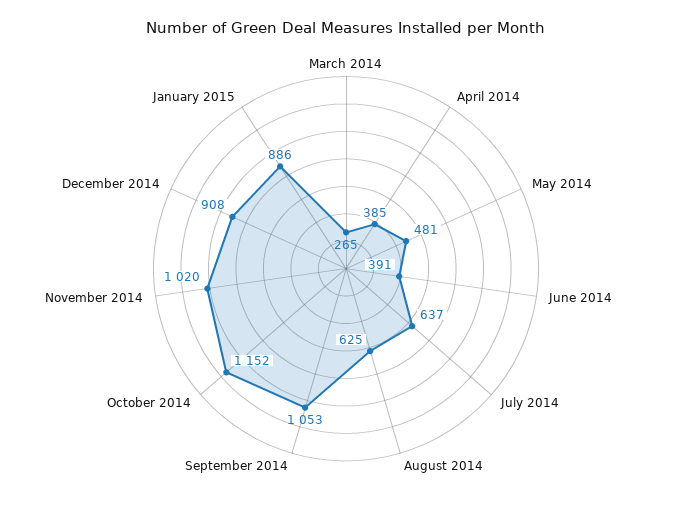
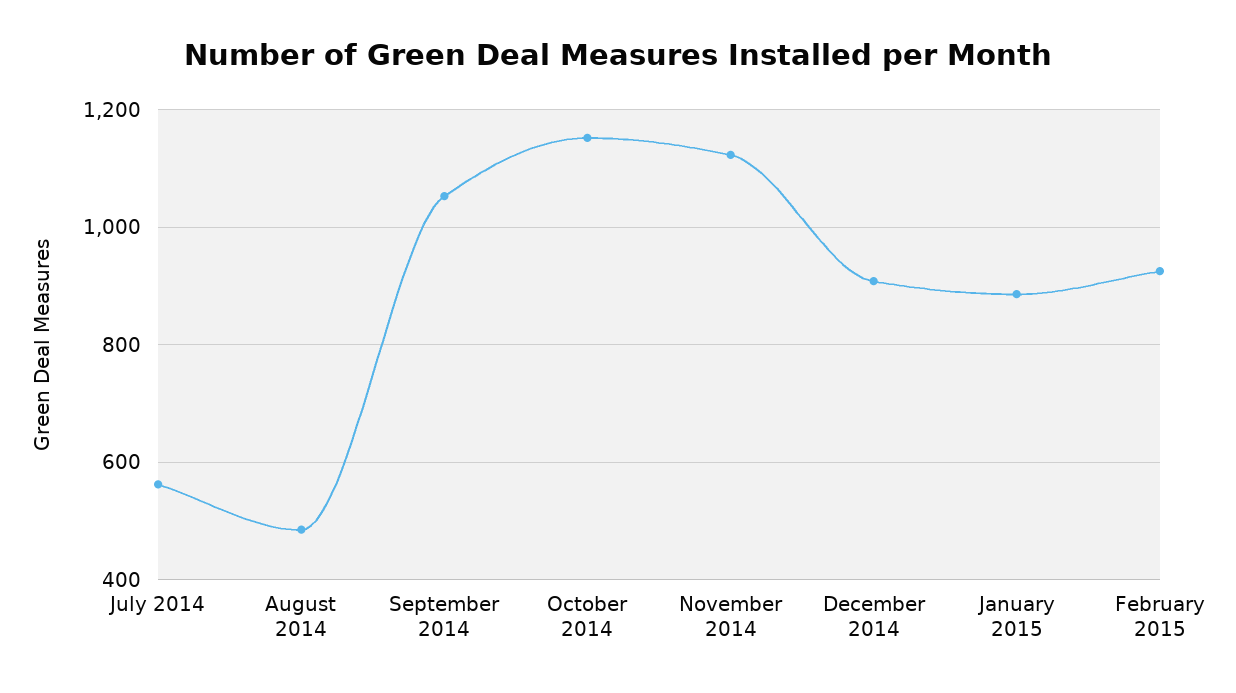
March 2014: 265 -> none
April 2014: 385 -> none
May 2014: 481 -> none
June 2014: 391 -> none
July 2014: 637 -> 560
August 2014: 625 -> 480
November 2014: 1020 -> 1120
February 2015: none -> 920

